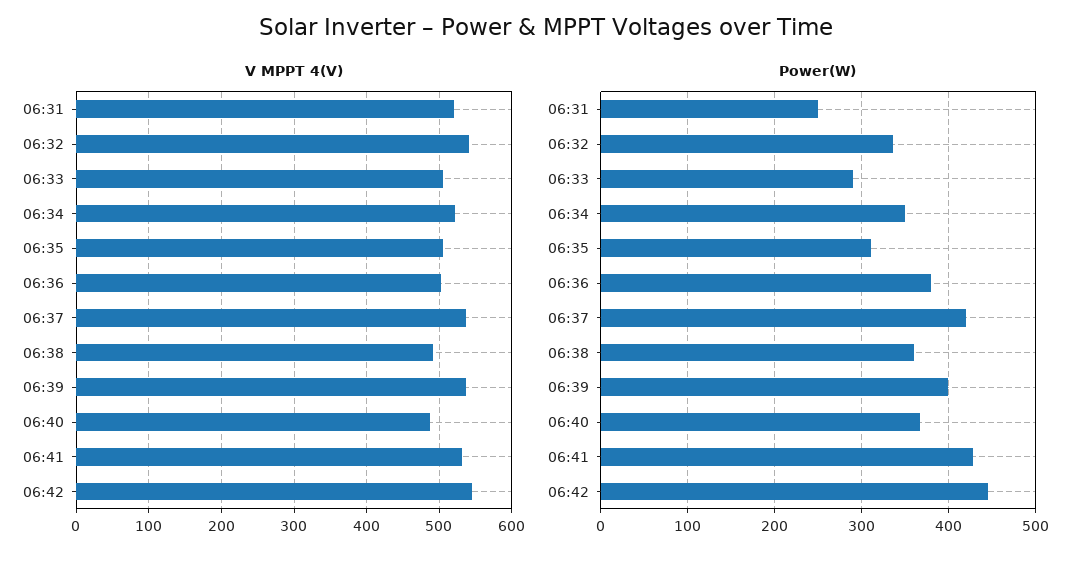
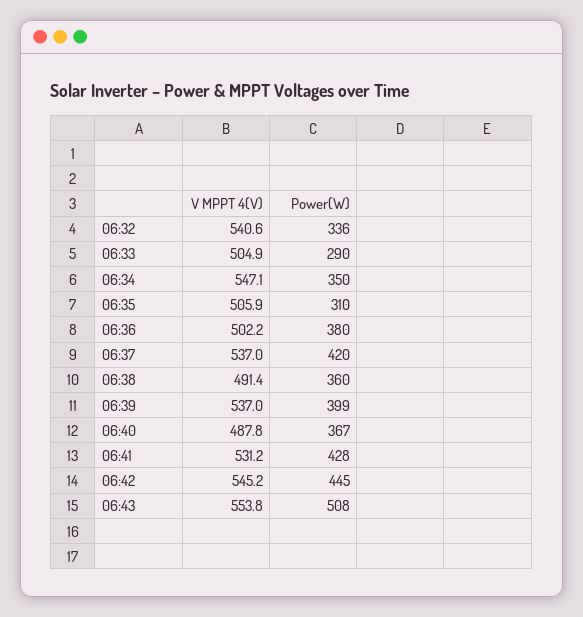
V MPPT 4(V), 06:31: 520 -> none
V MPPT 4(V), 06:34: 520 -> 547.1
Power(W), 06:31: 250 -> none
V MPPT 4(V), 06:43: none -> 553.8
Power(W), 06:43: none -> 508

